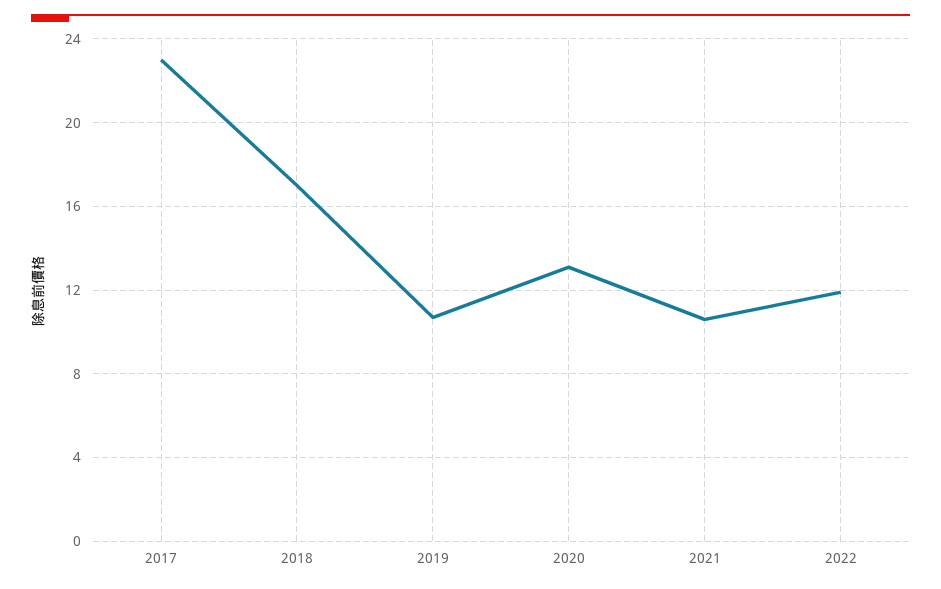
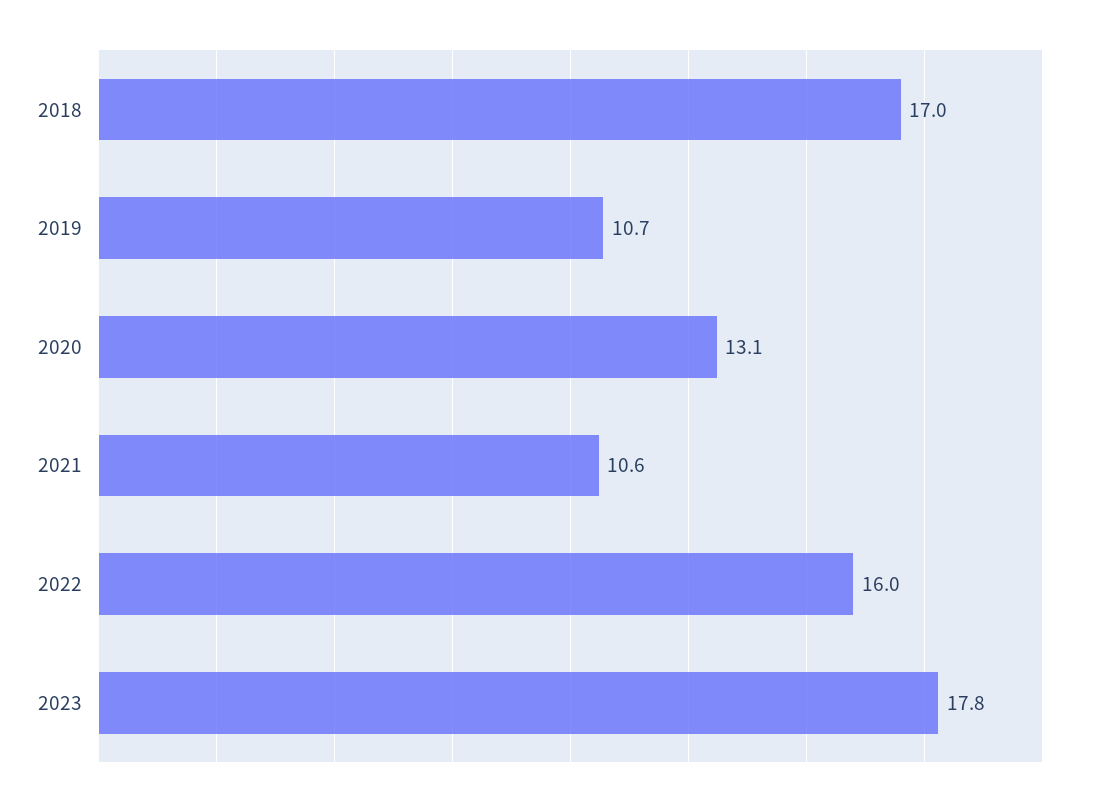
2017: 23 -> none
2022: 12 -> 16
2023: none -> 17.8

